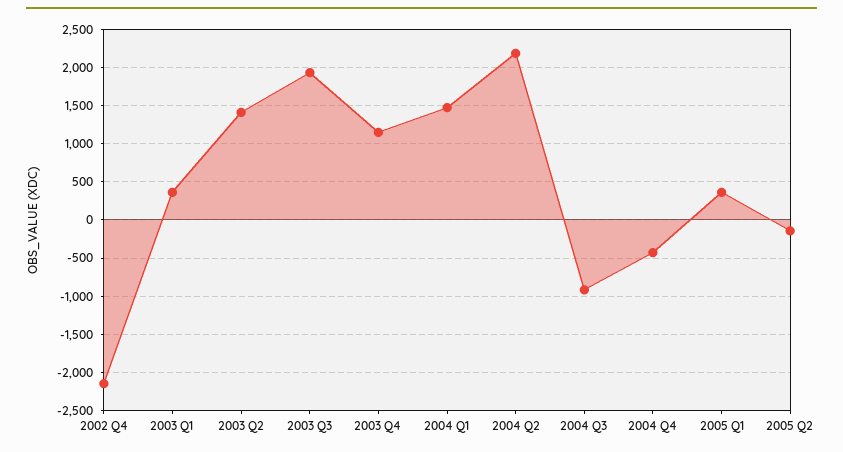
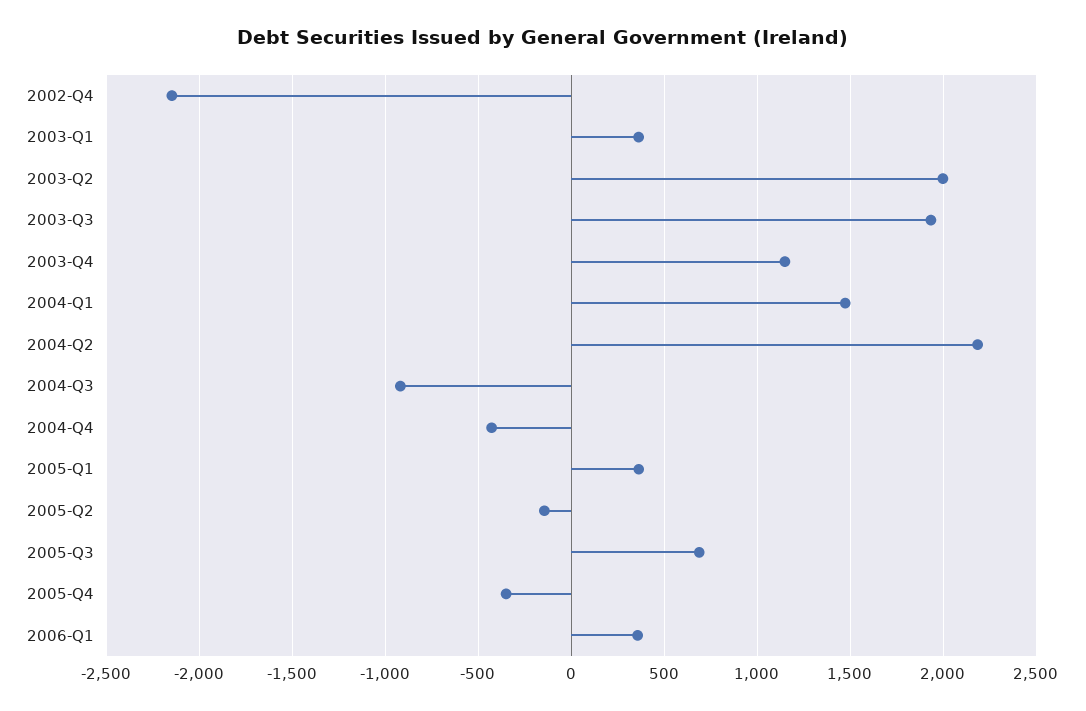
2003 Q2: 1400 -> 2000
2005-Q3: none -> 700
2005-Q4: none -> -350
2006-Q1: none -> 350

